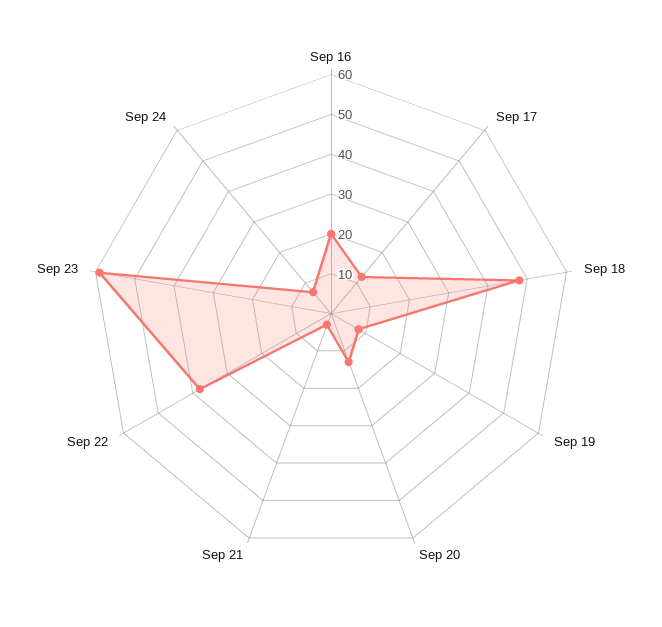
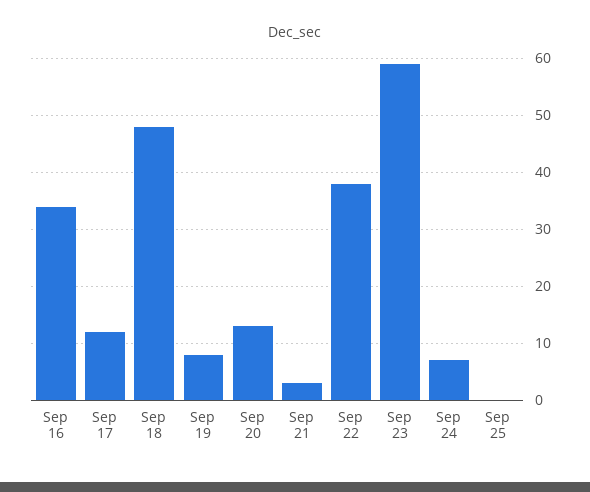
Sep 16: 20 -> 35
Sep 25: none -> 0

